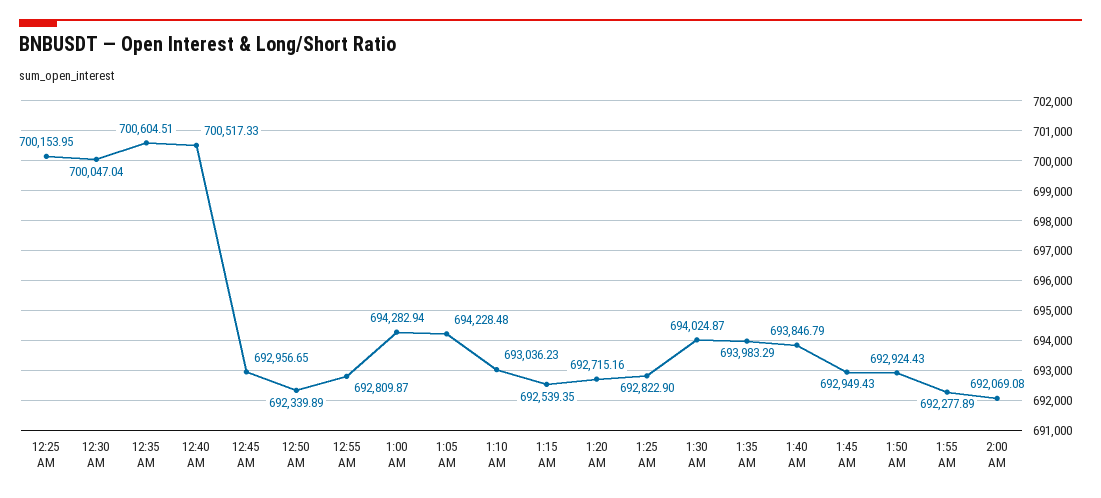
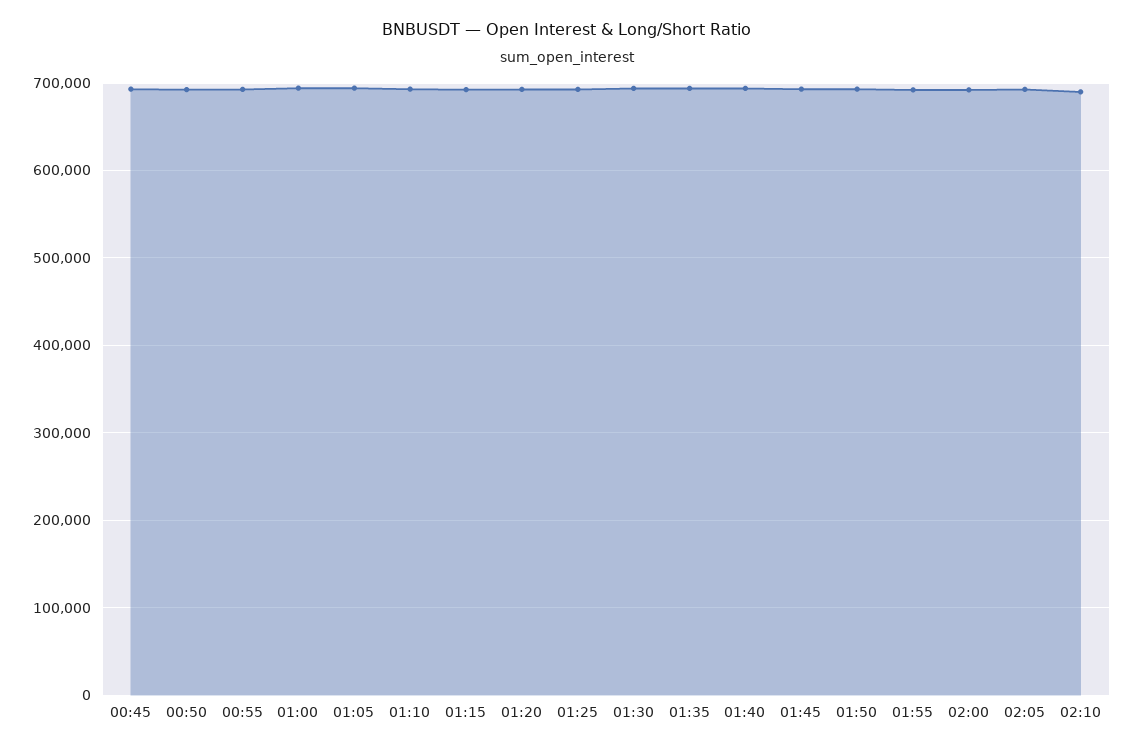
12:25 AM: 700153.95 -> none
12:30 AM: 700047.04 -> none
12:35 AM: 700604.51 -> none
12:40 AM: 700517.33 -> none
02:05: none -> 690000
02:10: none -> 690000

